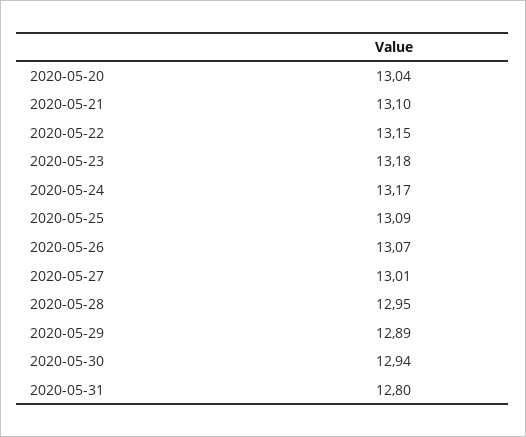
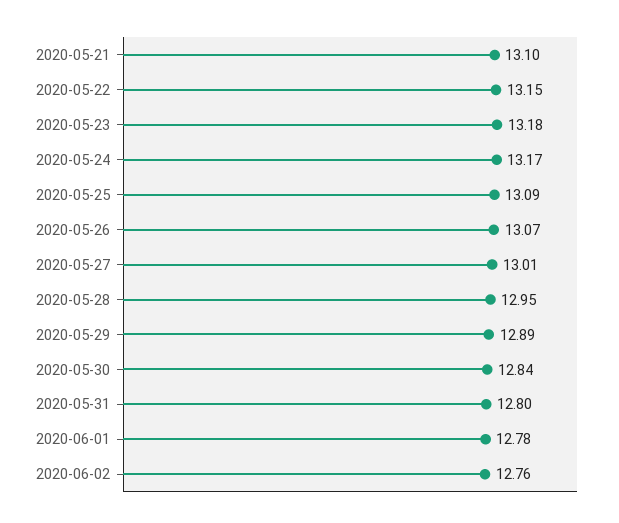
2020-05-20: 13.04 -> none
2020-05-30: 12.94 -> 12.84
2020-06-01: none -> 12.78
2020-06-02: none -> 12.76

